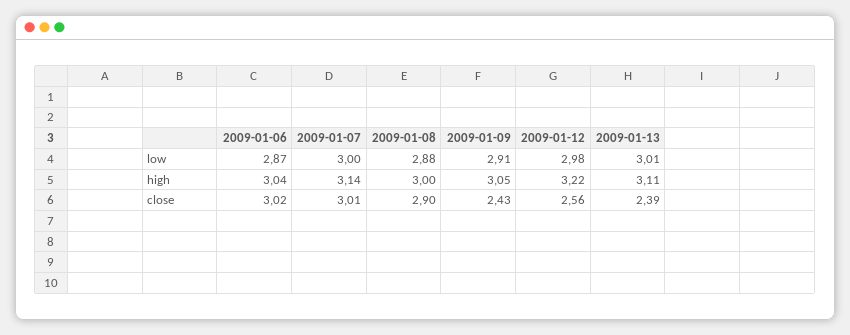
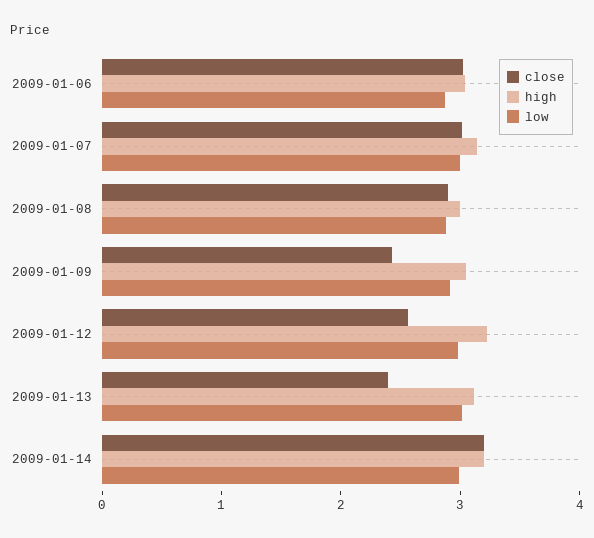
close, 2009-01-14: none -> 3.2
high, 2009-01-14: none -> 3.2
low, 2009-01-14: none -> 3

